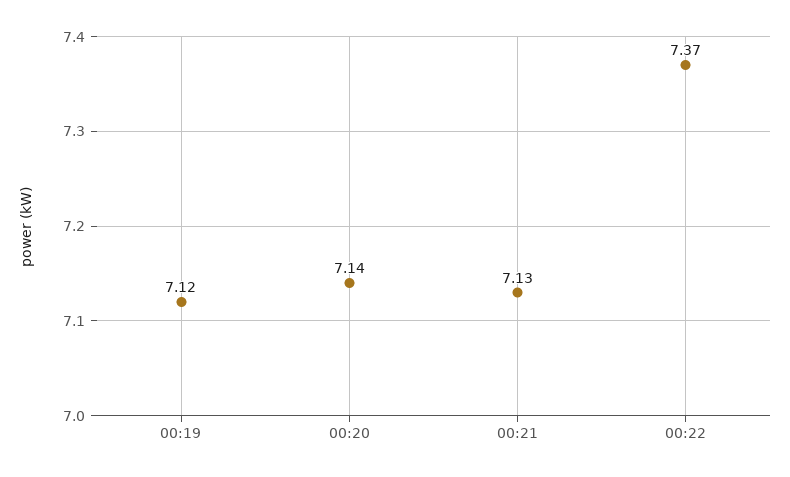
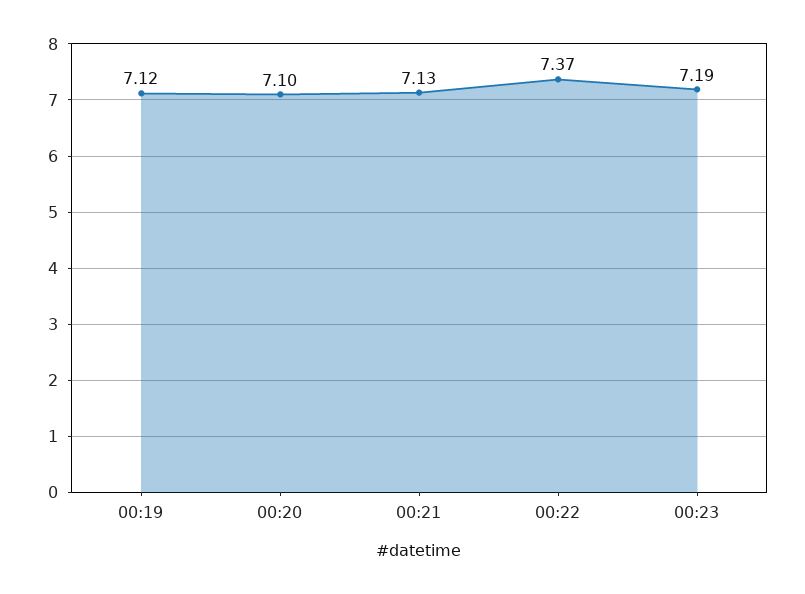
00:20: 7.14 -> 7.1
00:23: none -> 7.19

